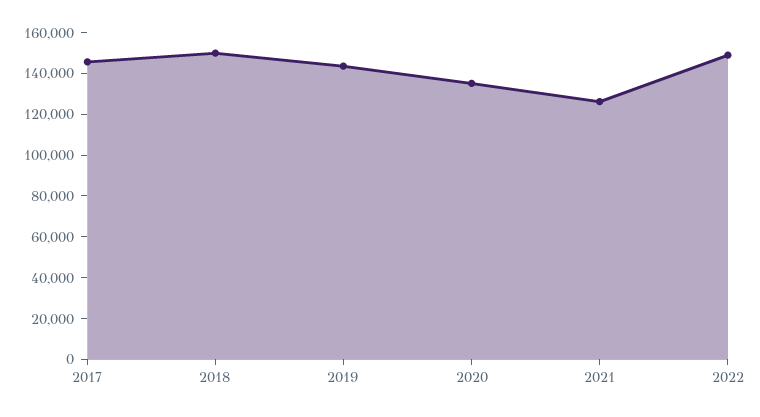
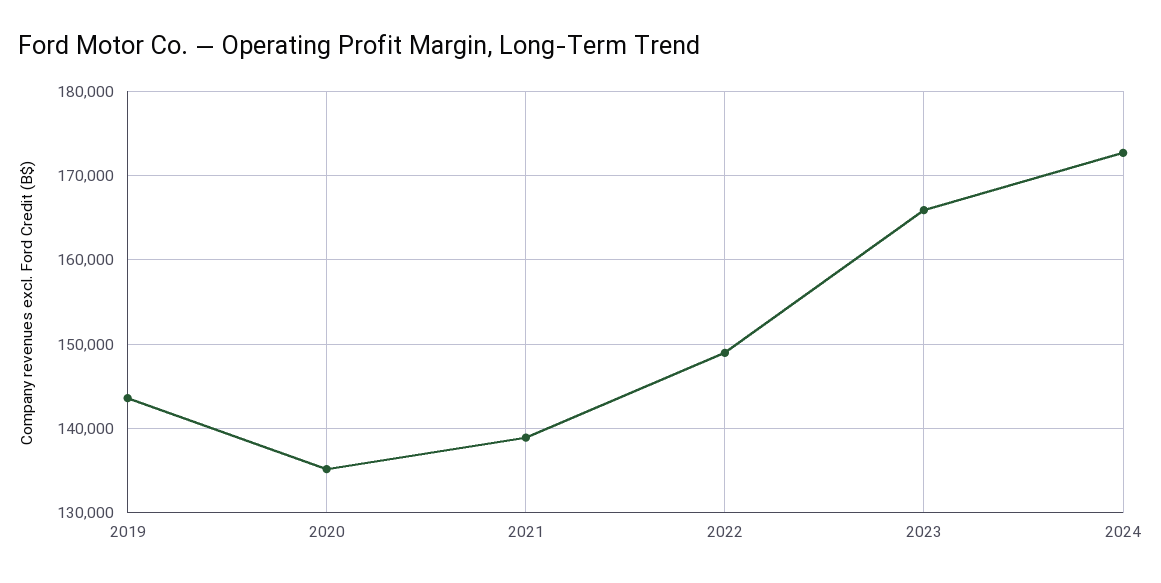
2017: 145000 -> none
2018: 150000 -> none
2021: 125000 -> 139000
2023: none -> 166000
2024: none -> 173000

